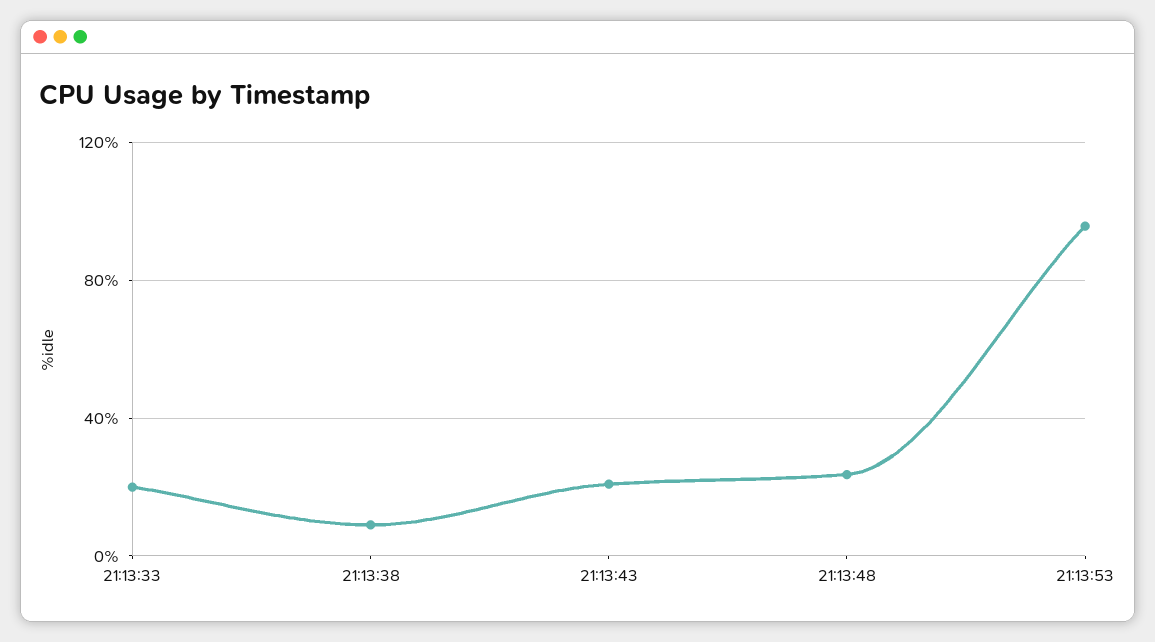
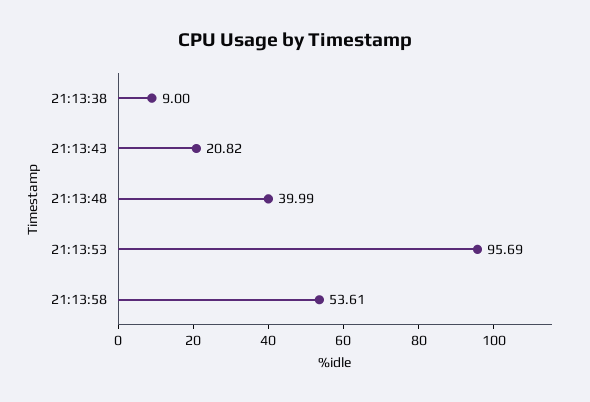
21:13:33: 20 -> none
21:13:48: 25 -> 39.99
21:13:58: none -> 53.61

